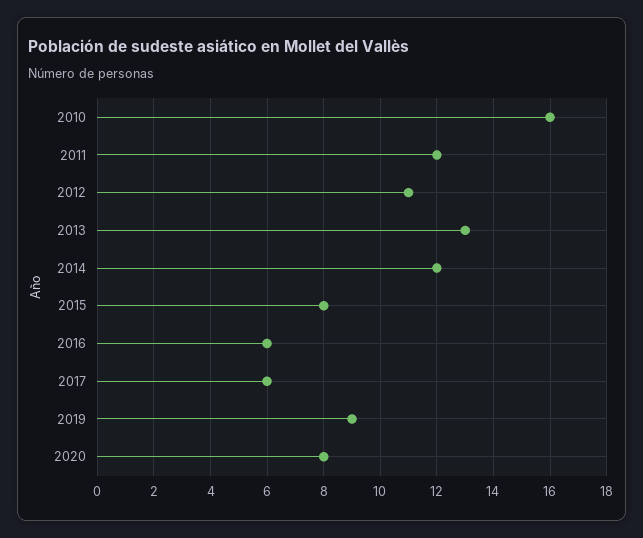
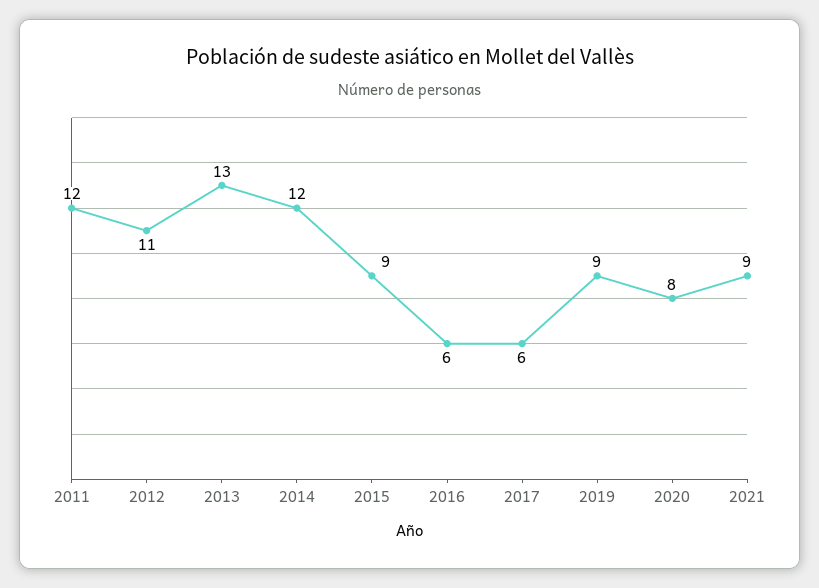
2010: 16 -> none
2015: 8 -> 9
2021: none -> 9

